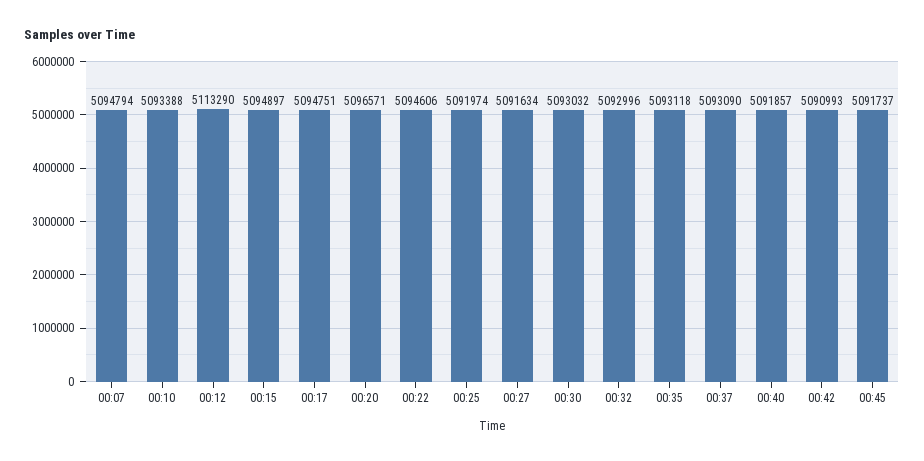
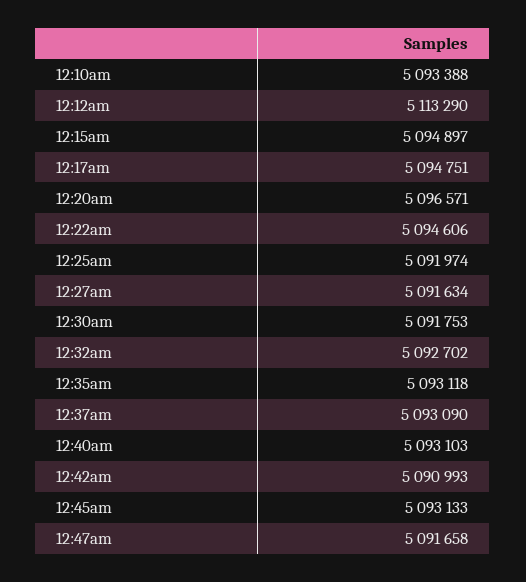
00:07: 5094794 -> none
00:30: 5093032 -> 5091753
00:32: 5092996 -> 5092702
00:40: 5091857 -> 5093103
00:45: 5091737 -> 5093133
12:47am: none -> 5091658

